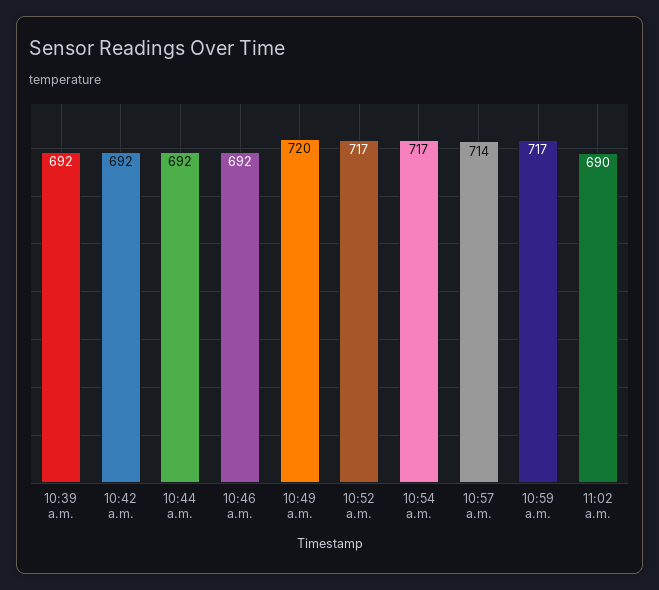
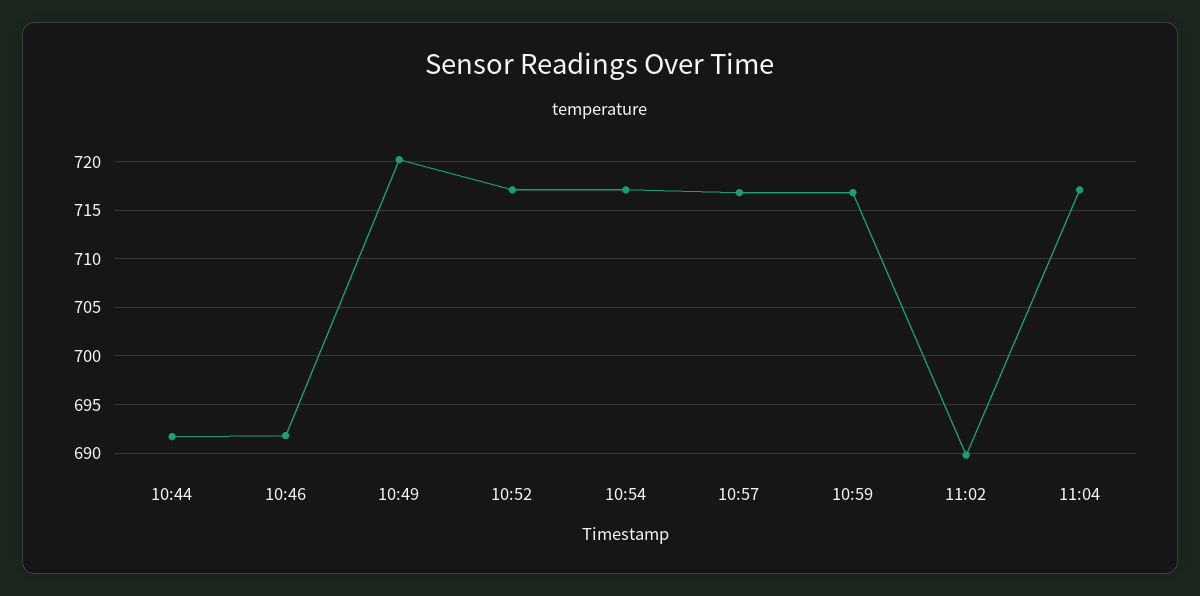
10:39 a.m.: 692 -> none
10:42 a.m.: 692 -> none
10:57 a.m.: 714 -> 717
11:04: none -> 717

